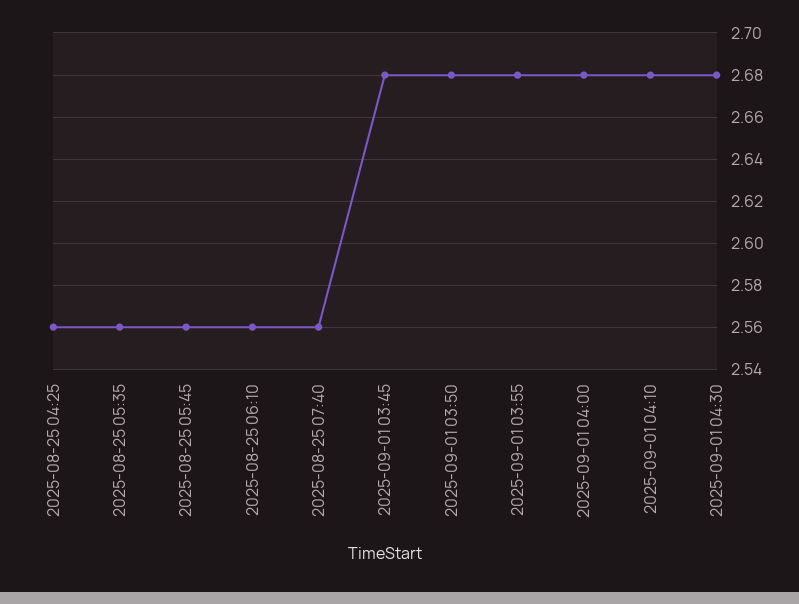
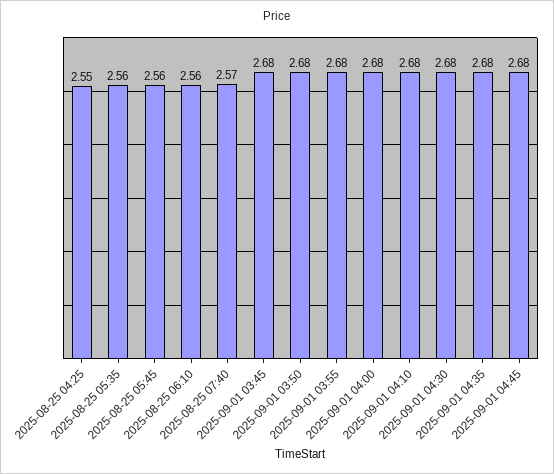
2025-08-25 04:25: 2.56 -> 2.55
2025-08-25 07:40: 2.56 -> 2.57
2025-09-01 04:35: none -> 2.68
2025-09-01 04:45: none -> 2.68

